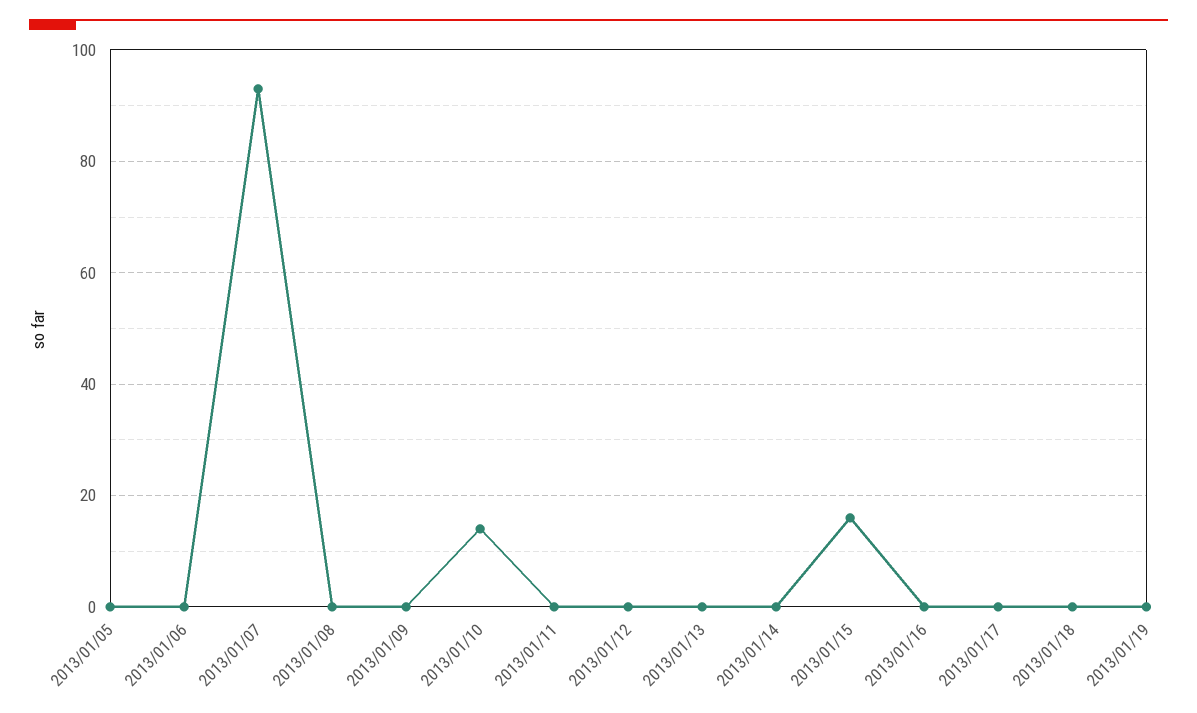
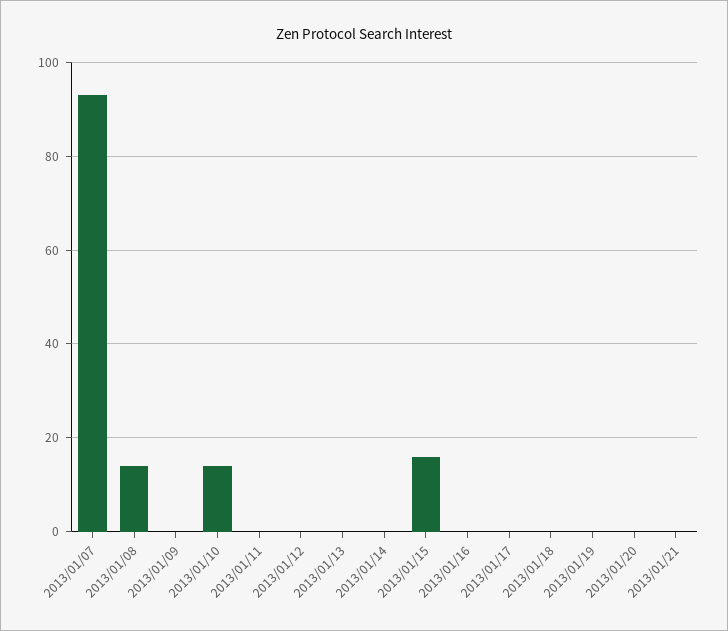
2013/01/05: 0 -> none
2013/01/06: 0 -> none
2013/01/08: 0 -> 15
2013/01/20: none -> 0
2013/01/21: none -> 0

